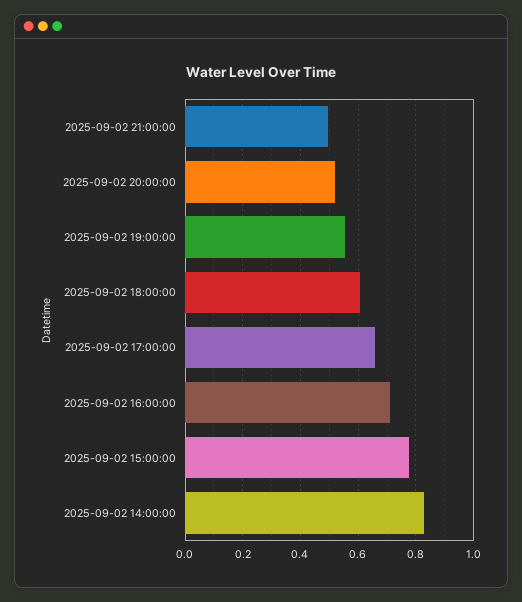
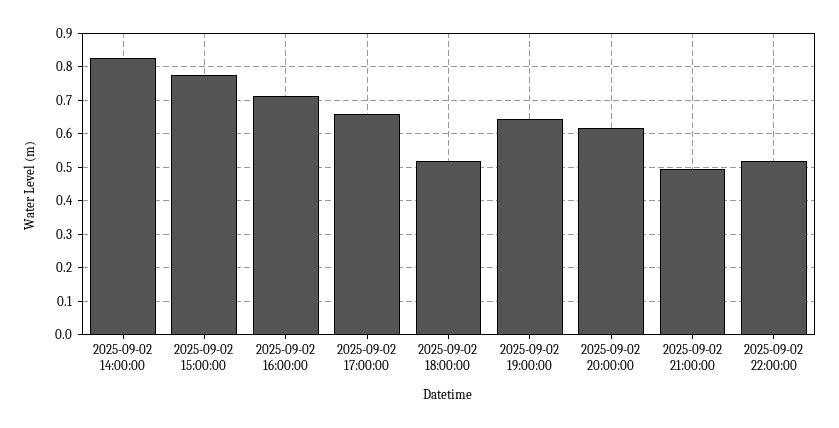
2025-09-02 20:00:00: 0.525 -> 0.62
2025-09-02 19:00:00: 0.55 -> 0.64
2025-09-02 18:00:00: 0.6 -> 0.52
2025-09-02 22:00:00: none -> 0.52

